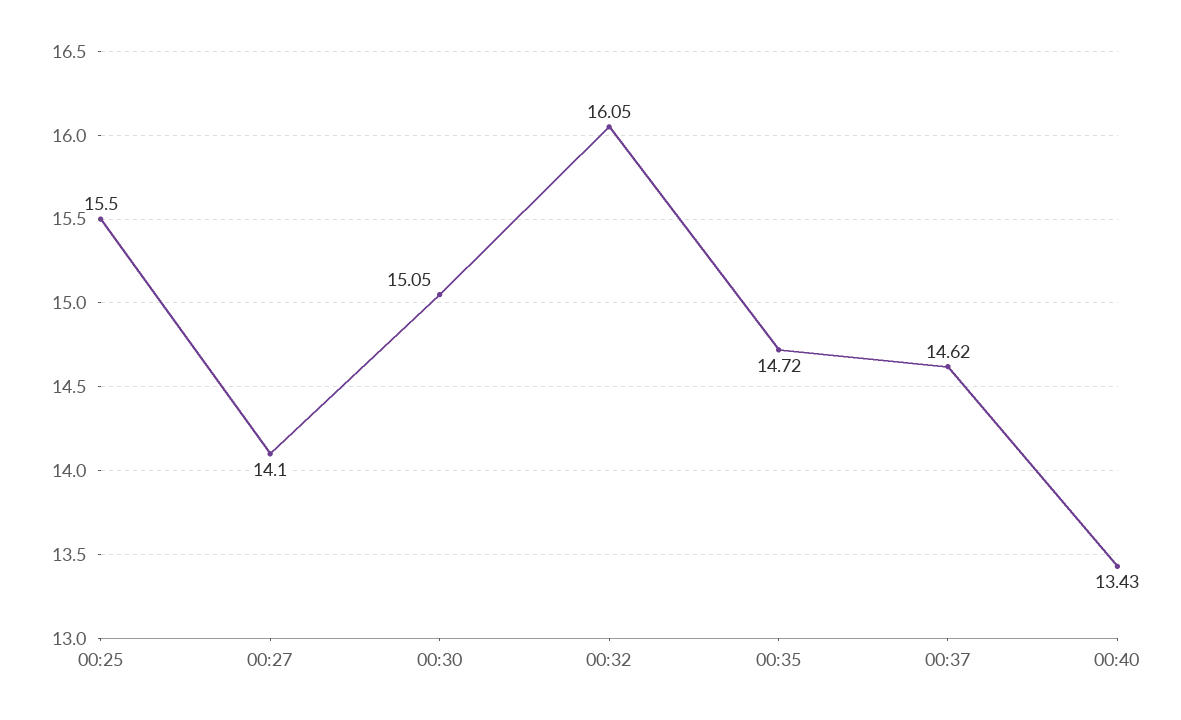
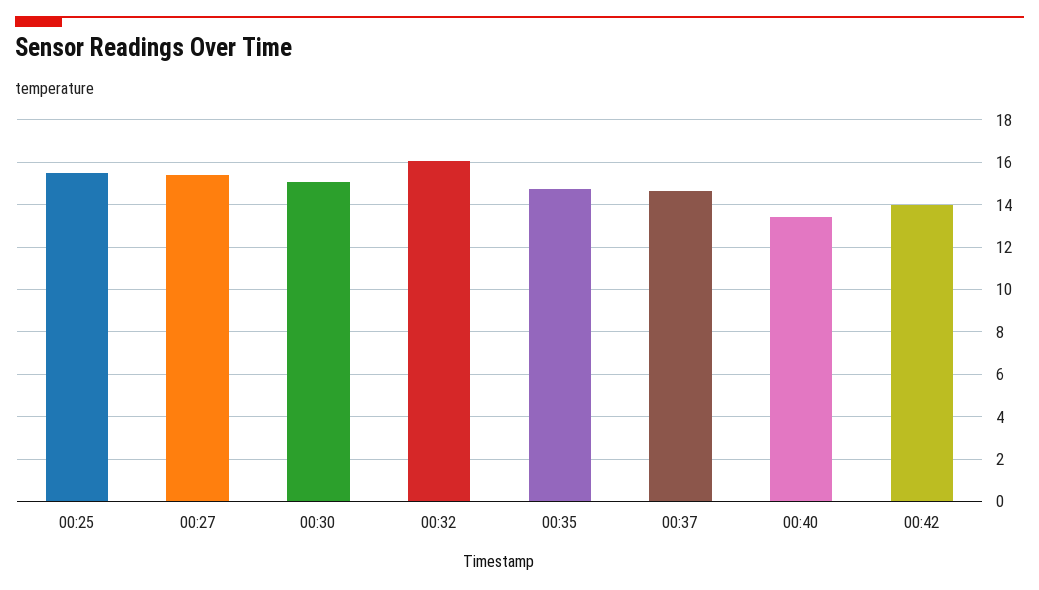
00:27: 14.1 -> 15.5
00:42: none -> 14

